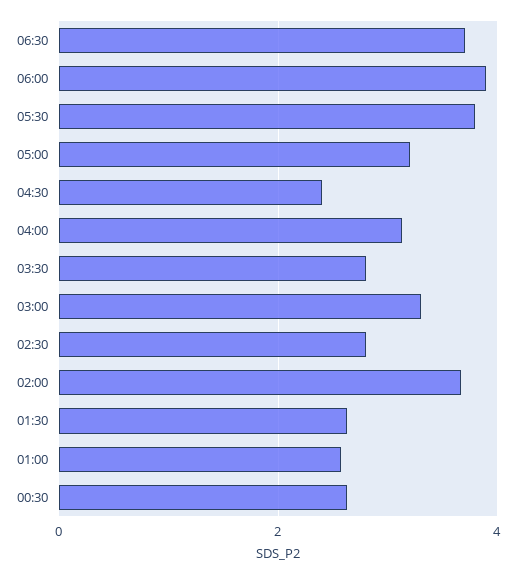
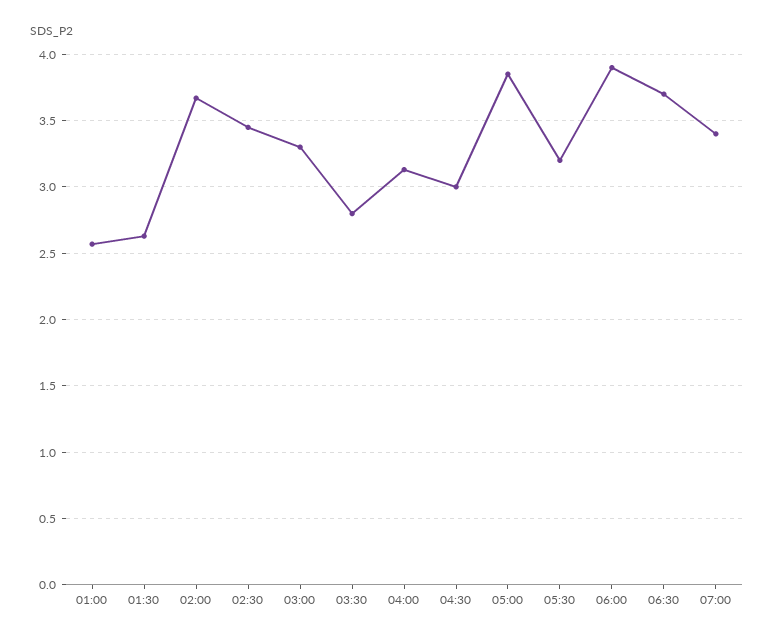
05:30: 3.8 -> 3.2
05:00: 3.2 -> 3.85
04:30: 2.4 -> 3
02:30: 2.8 -> 3.45
00:30: 2.6 -> none
07:00: none -> 3.4

